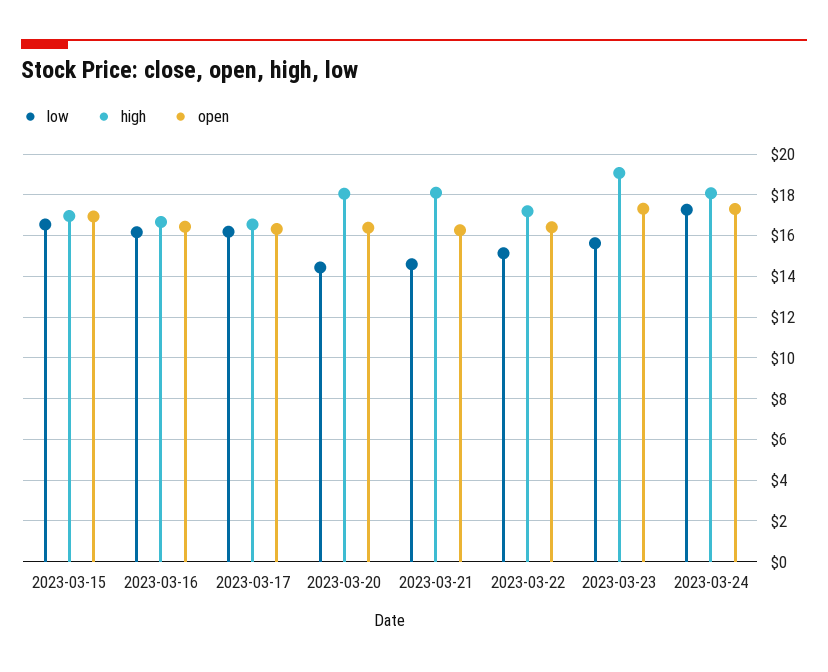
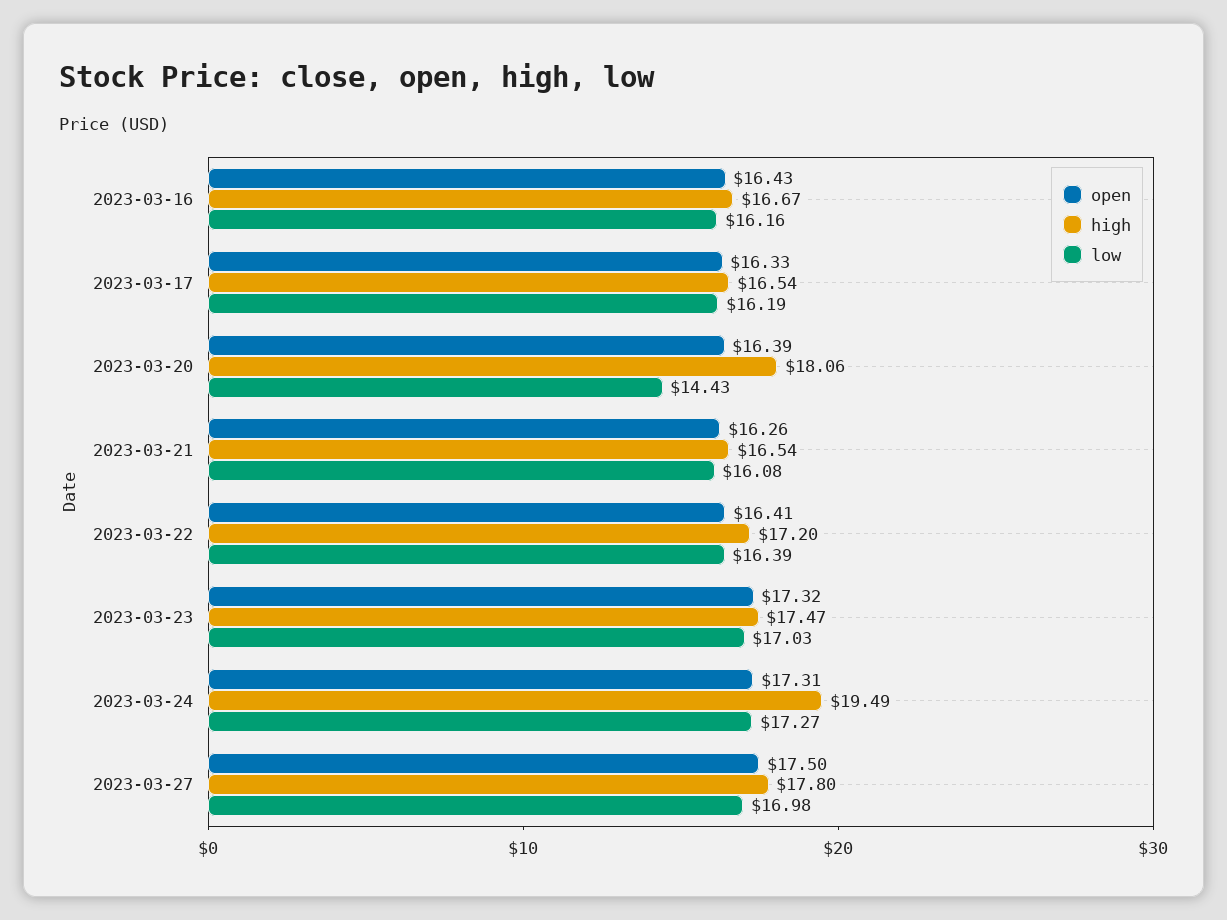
low, 2023-03-15: 16.5 -> none
high, 2023-03-15: 17 -> none
open, 2023-03-15: 17 -> none
low, 2023-03-21: 14.5 -> 16.08
high, 2023-03-21: 18 -> 16.54
low, 2023-03-22: 15 -> 16.39
low, 2023-03-23: 15.5 -> 17.03
high, 2023-03-23: 19 -> 17.47
high, 2023-03-24: 18 -> 19.49
open, 2023-03-27: none -> 17.5
high, 2023-03-27: none -> 17.8
low, 2023-03-27: none -> 16.98

